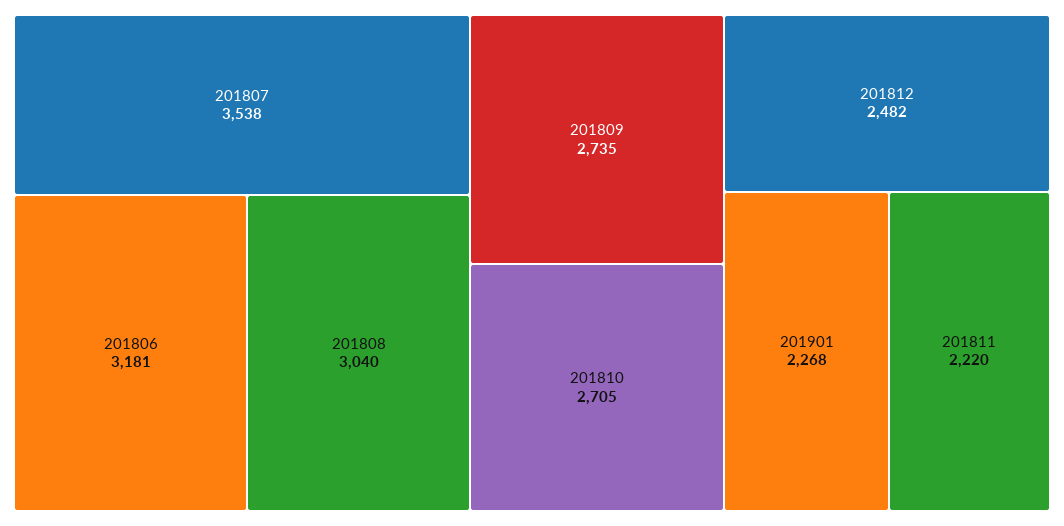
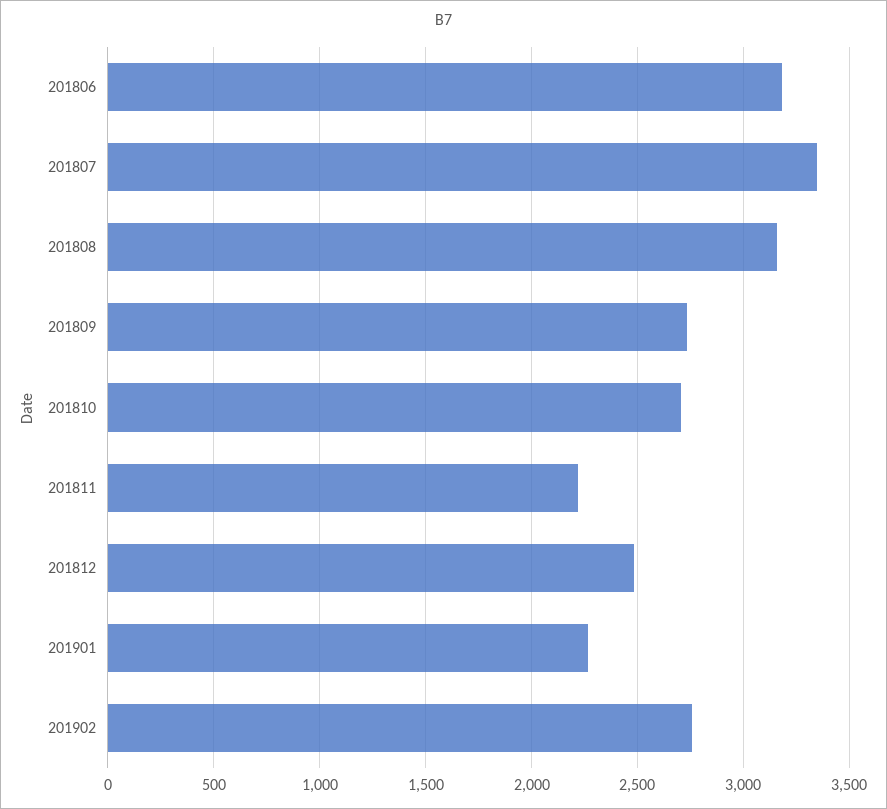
201807: 3538 -> 3350
201808: 3040 -> 3150
201902: none -> 2750

